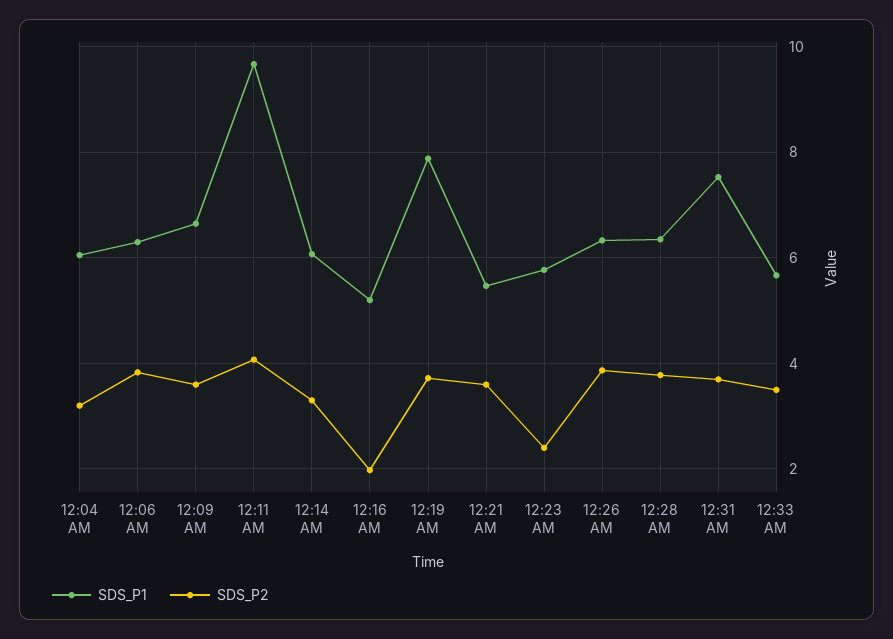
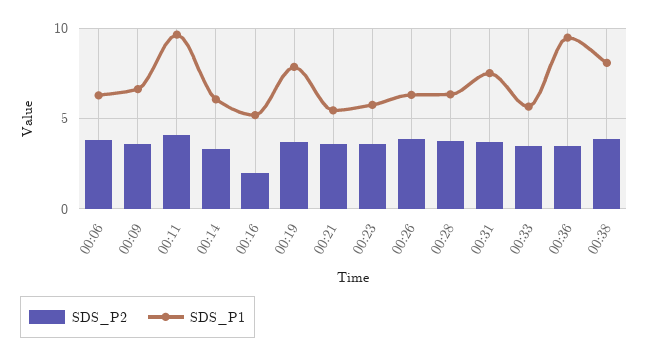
SDS_P1, 12:04 AM: 6 -> none
SDS_P2, 12:04 AM: 3.2 -> none
SDS_P2, 12:23 AM: 2.4 -> 3.5
SDS_P2, 00:36: none -> 3.5
SDS_P1, 00:36: none -> 9.5
SDS_P2, 00:38: none -> 4
SDS_P1, 00:38: none -> 8

